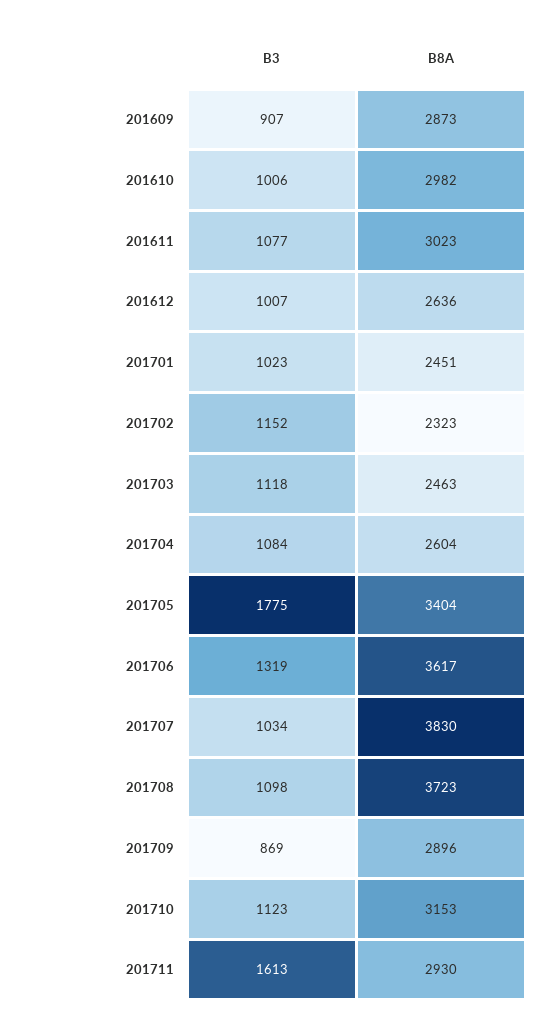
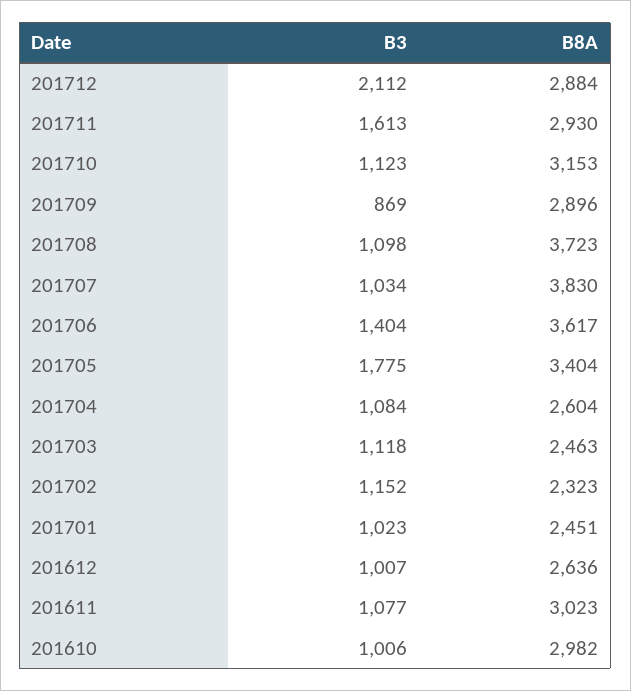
B3, 201609: 907 -> none
B8A, 201609: 2873 -> none
B3, 201706: 1319 -> 1404
B3, 201712: none -> 2112
B8A, 201712: none -> 2884

